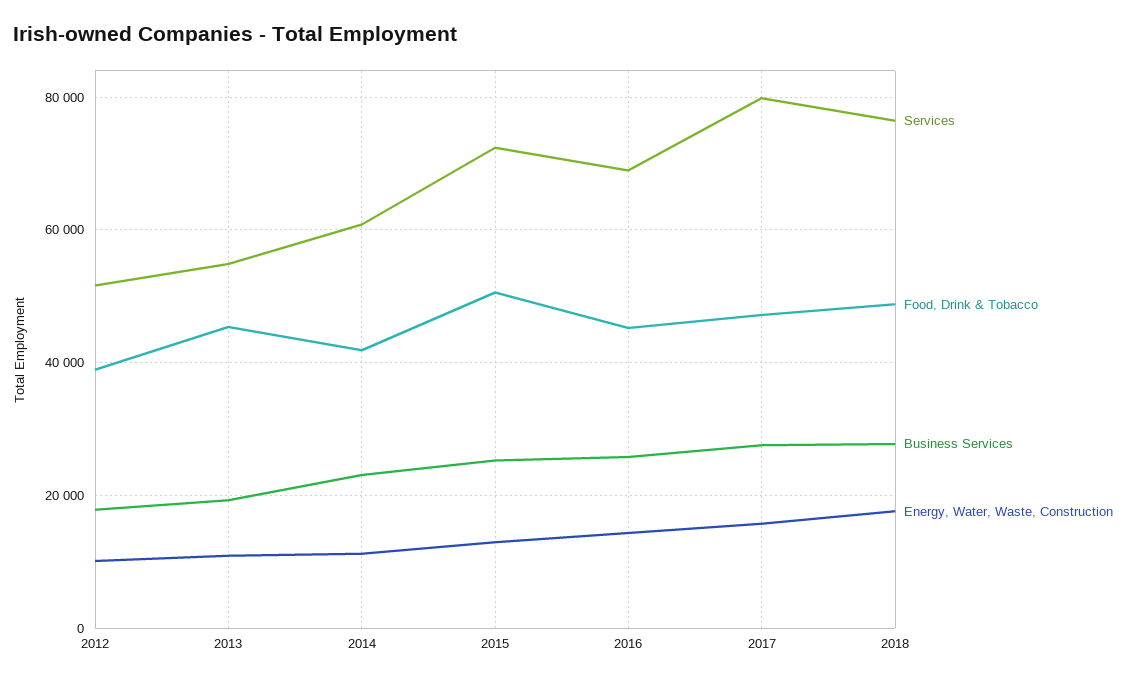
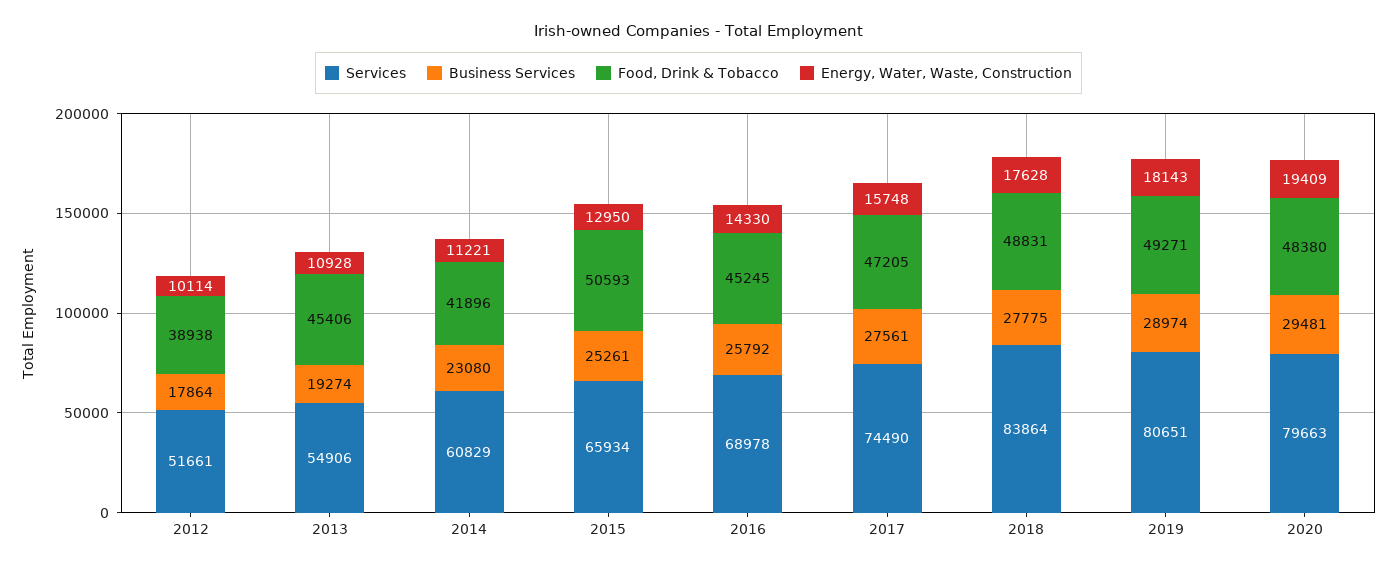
Services, 2015: 72000 -> 65934
Services, 2017: 80000 -> 74490
Services, 2018: 76000 -> 83864
Services, 2019: none -> 80651
Business Services, 2019: none -> 28974
Food, Drink & Tobacco, 2019: none -> 49271
Energy, Water, Waste, Construction, 2019: none -> 18143
Services, 2020: none -> 79663
Business Services, 2020: none -> 29481
Food, Drink & Tobacco, 2020: none -> 48380
Energy, Water, Waste, Construction, 2020: none -> 19409

